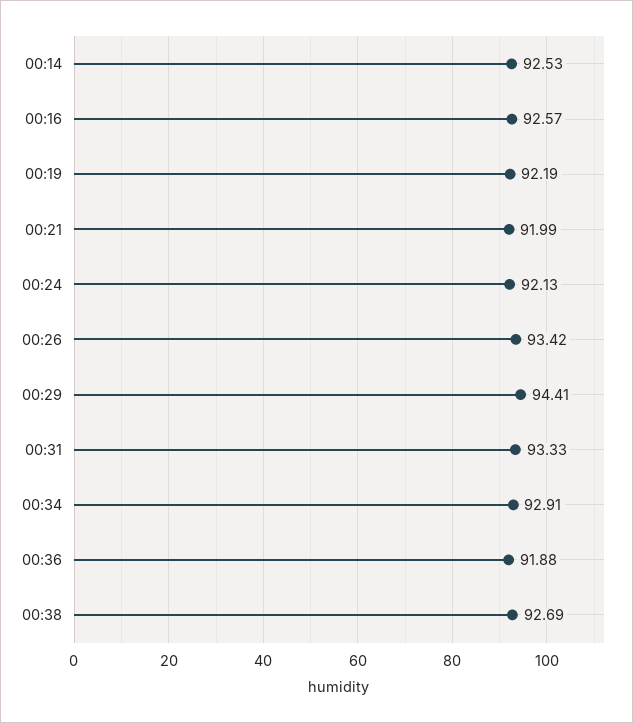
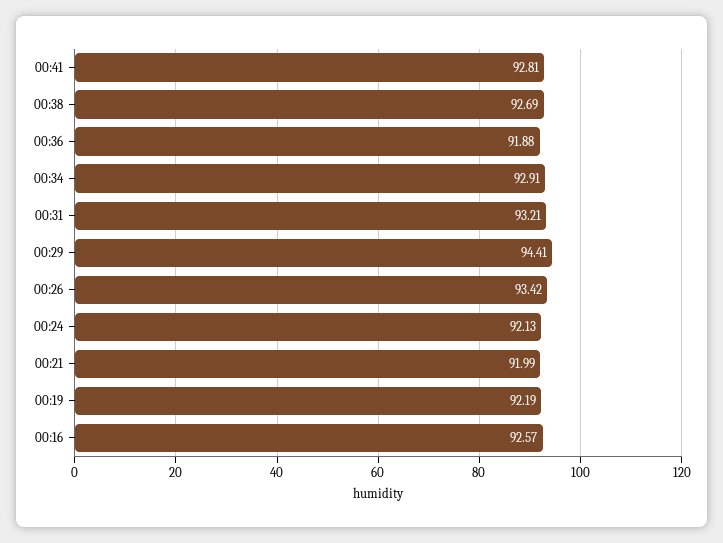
00:14: 92.53 -> none
00:31: 93.33 -> 93.21
00:41: none -> 92.81

